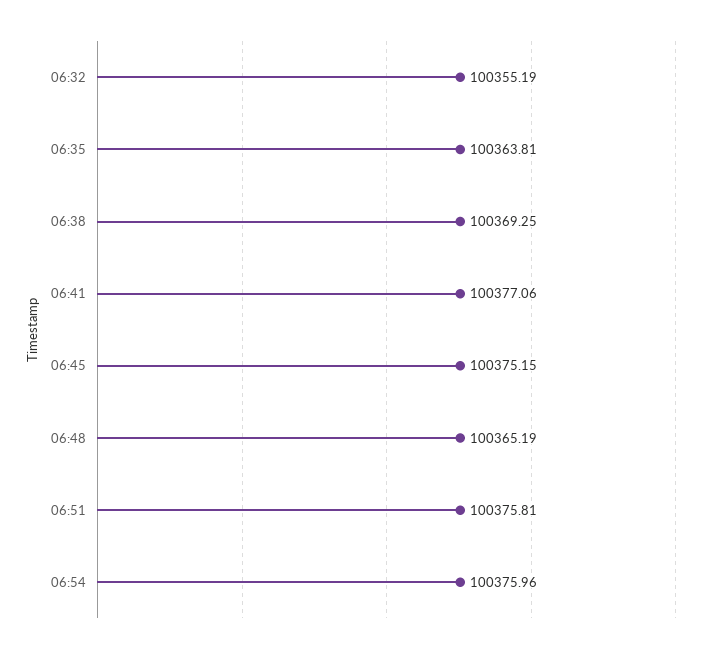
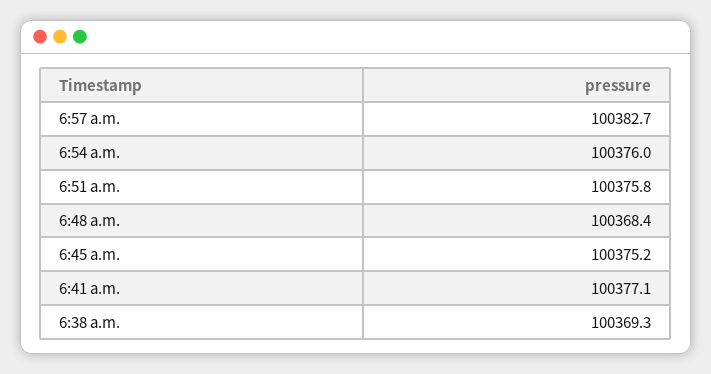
06:32: 100355.19 -> none
06:35: 100363.81 -> none
06:48: 100365.19 -> 100368.4
6:57 a.m.: none -> 100382.7

